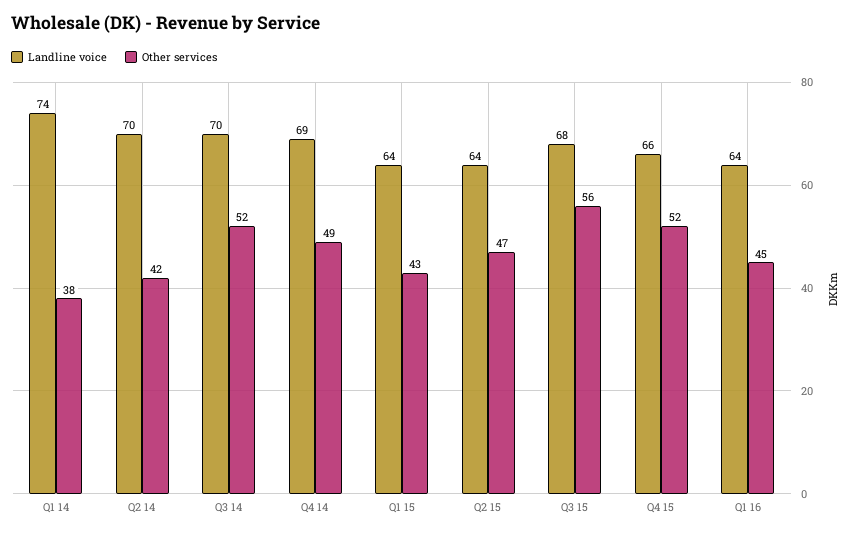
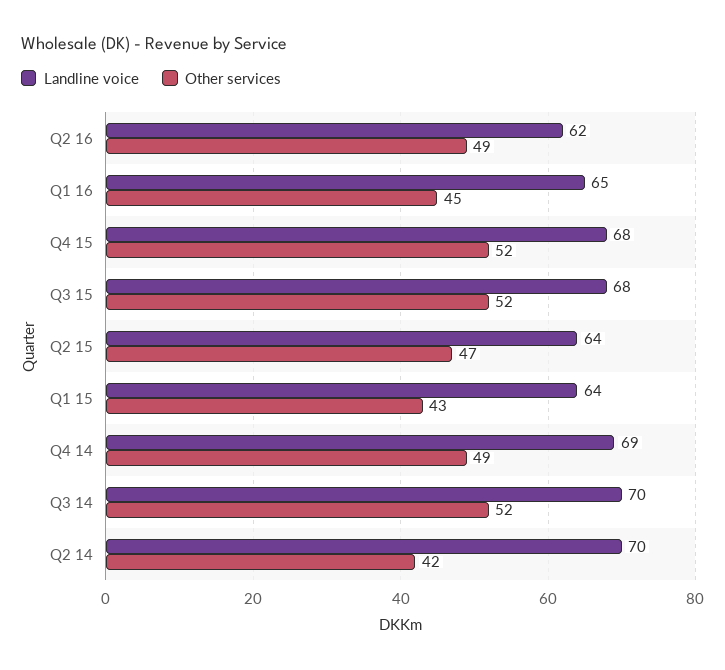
Landline voice, Q1 14: 74 -> none
Other services, Q1 14: 38 -> none
Other services, Q3 15: 56 -> 52
Landline voice, Q4 15: 66 -> 68
Landline voice, Q1 16: 64 -> 65
Landline voice, Q2 16: none -> 62
Other services, Q2 16: none -> 49

